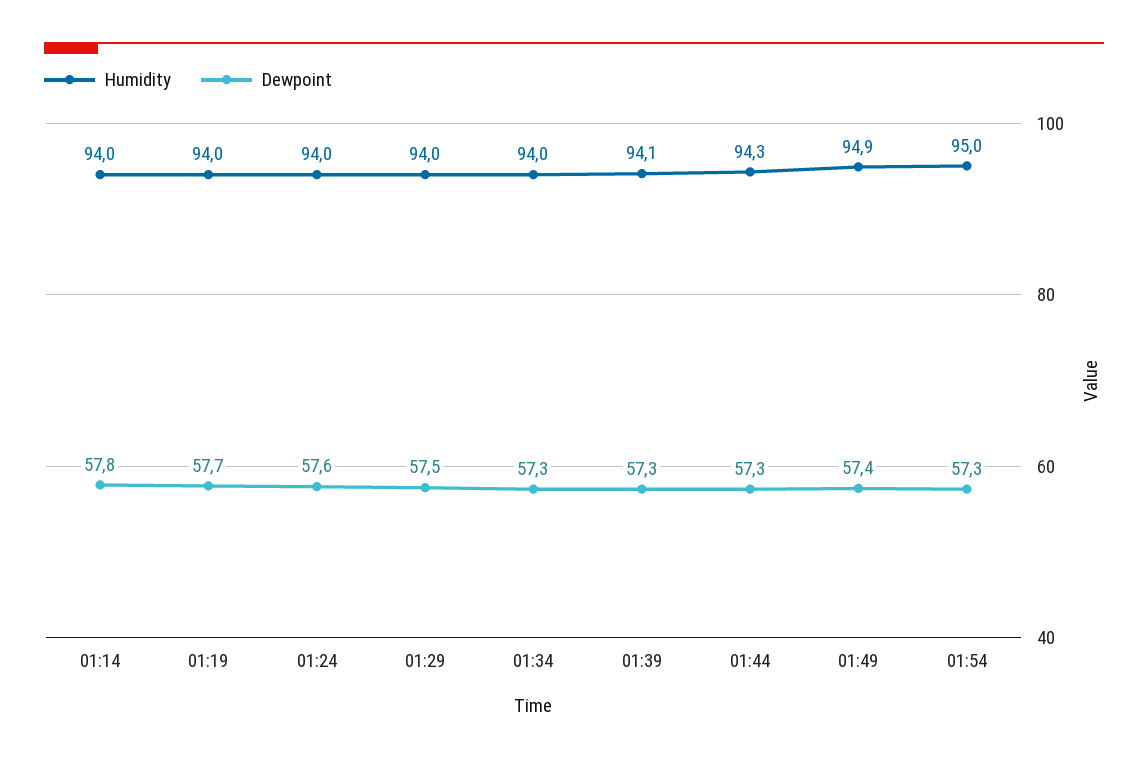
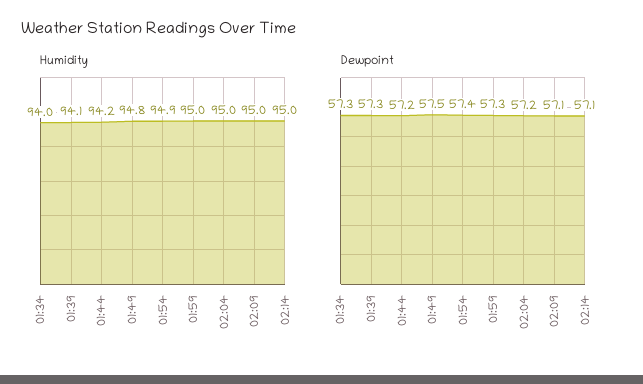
Humidity, 01:14: 94 -> none
Dewpoint, 01:14: 57.8 -> none
Humidity, 01:19: 94 -> none
Dewpoint, 01:19: 57.7 -> none
Humidity, 01:24: 94 -> none
Dewpoint, 01:24: 57.6 -> none
Humidity, 01:29: 94 -> none
Dewpoint, 01:29: 57.5 -> none
Humidity, 01:44: 94.3 -> 94.2
Dewpoint, 01:44: 57.3 -> 57.2
Humidity, 01:49: 94.9 -> 94.8
Dewpoint, 01:49: 57.4 -> 57.5
Humidity, 01:54: 95 -> 94.9
Dewpoint, 01:54: 57.3 -> 57.4
Humidity, 01:59: none -> 95
Humidity, 02:04: none -> 95
Humidity, 02:09: none -> 95
Humidity, 02:14: none -> 95
Dewpoint, 01:59: none -> 57.3
Dewpoint, 02:04: none -> 57.2
Dewpoint, 02:09: none -> 57.1
Dewpoint, 02:14: none -> 57.1

